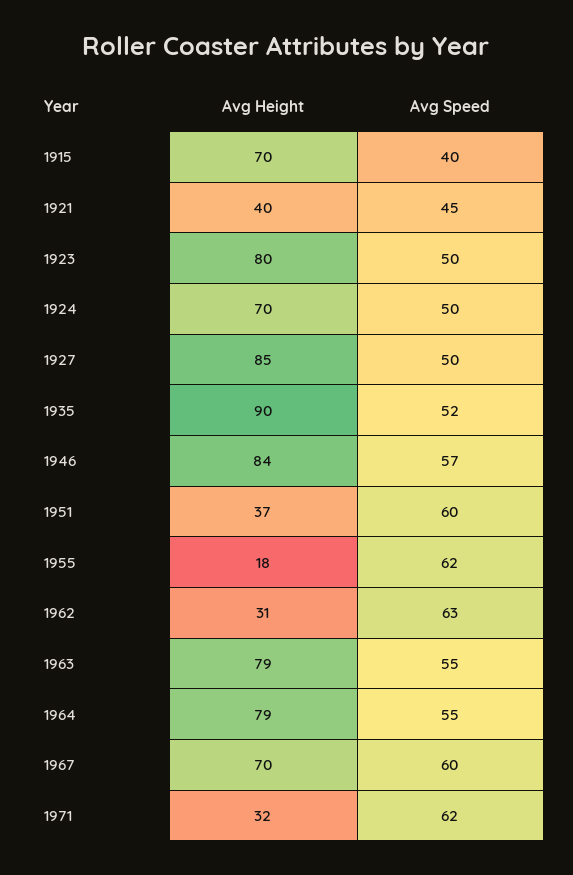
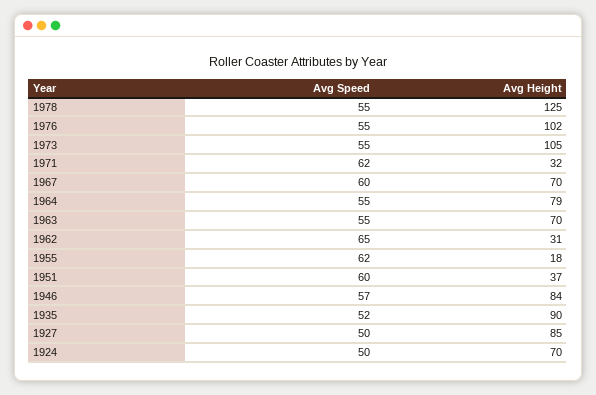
Avg Height, 1915: 70 -> none
Avg Speed, 1915: 40 -> none
Avg Height, 1921: 40 -> none
Avg Speed, 1921: 45 -> none
Avg Height, 1923: 80 -> none
Avg Speed, 1923: 50 -> none
Avg Speed, 1962: 63 -> 65
Avg Height, 1963: 79 -> 70
Avg Speed, 1978: none -> 55
Avg Height, 1978: none -> 125
Avg Speed, 1976: none -> 55
Avg Height, 1976: none -> 102
Avg Speed, 1973: none -> 55
Avg Height, 1973: none -> 105

